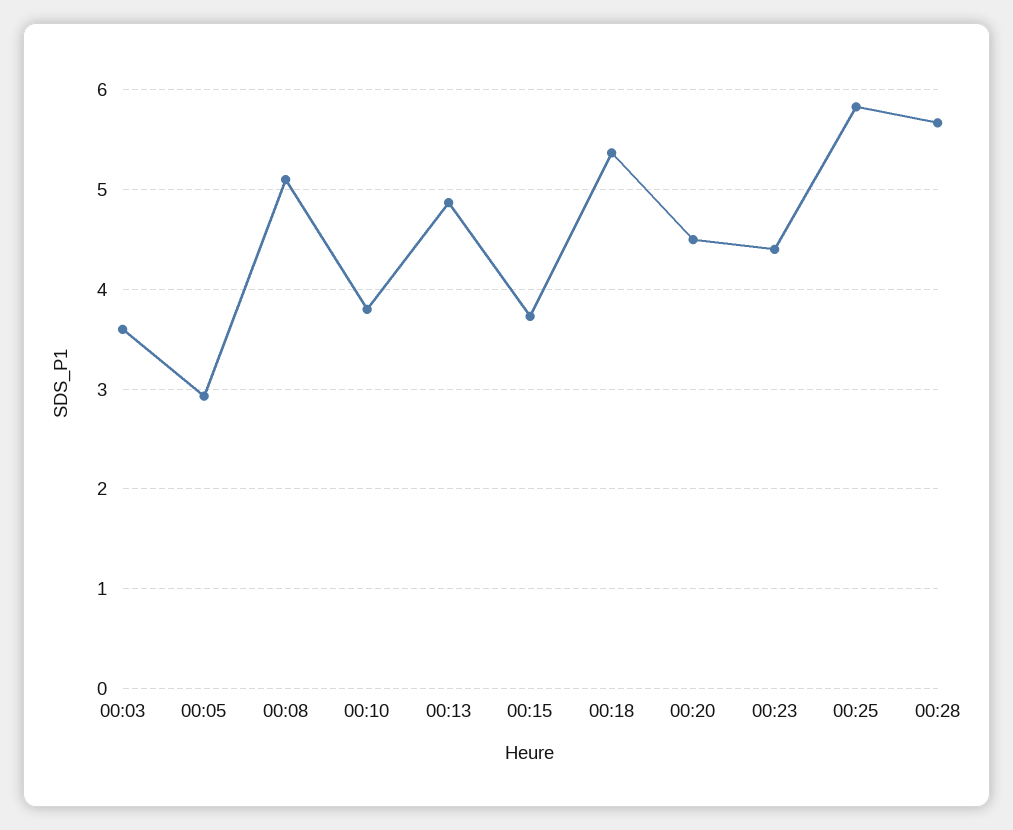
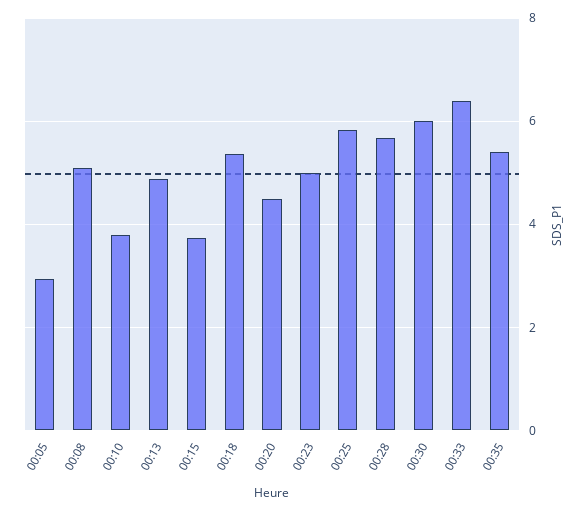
00:03: 3.6 -> none
00:23: 4.4 -> 5
00:30: none -> 6
00:33: none -> 6.4
00:35: none -> 5.4

